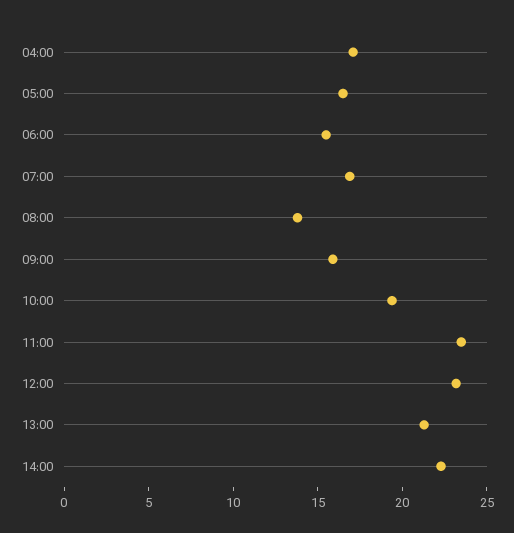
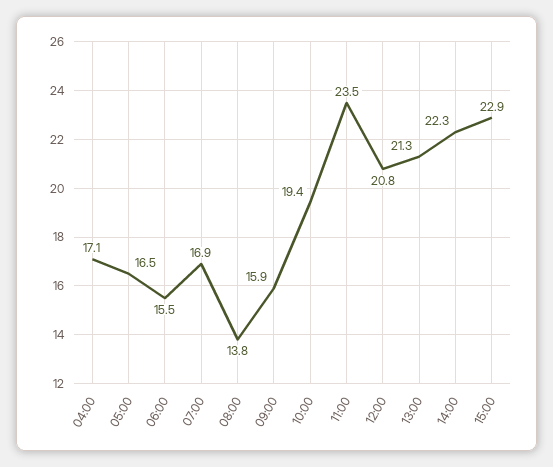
12:00: 23 -> 20.8
15:00: none -> 22.9

